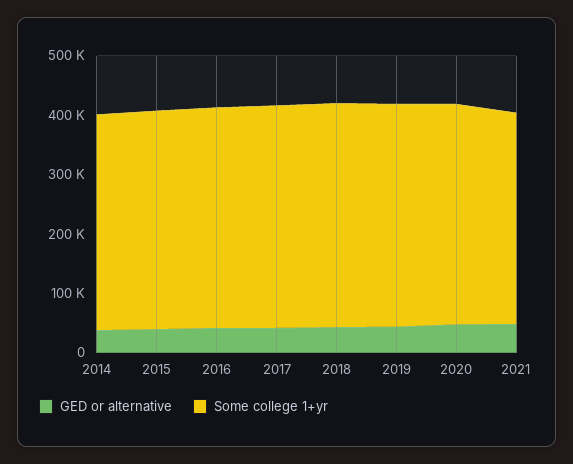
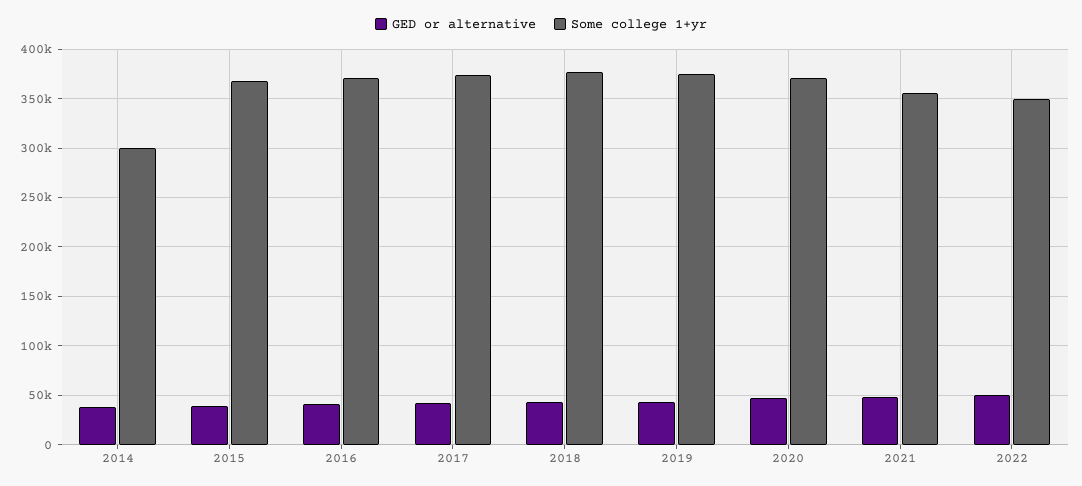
Some college 1+yr, 2014: 360000 -> 300000
GED or alternative, 2022: none -> 50000
Some college 1+yr, 2022: none -> 350000

